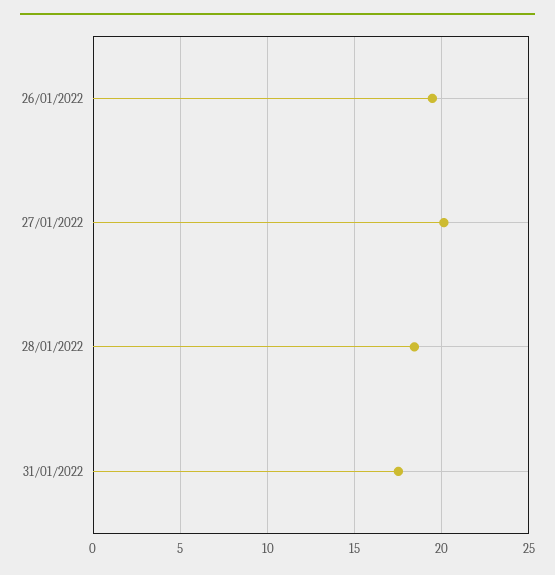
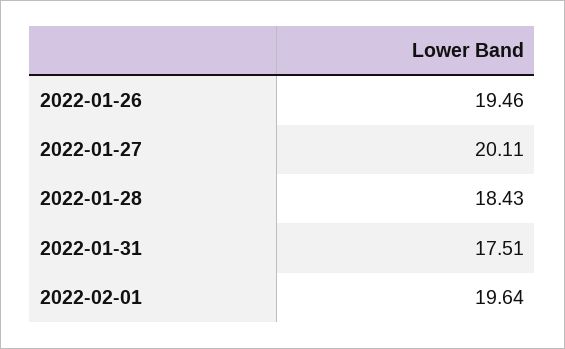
2022-02-01: none -> 19.64

